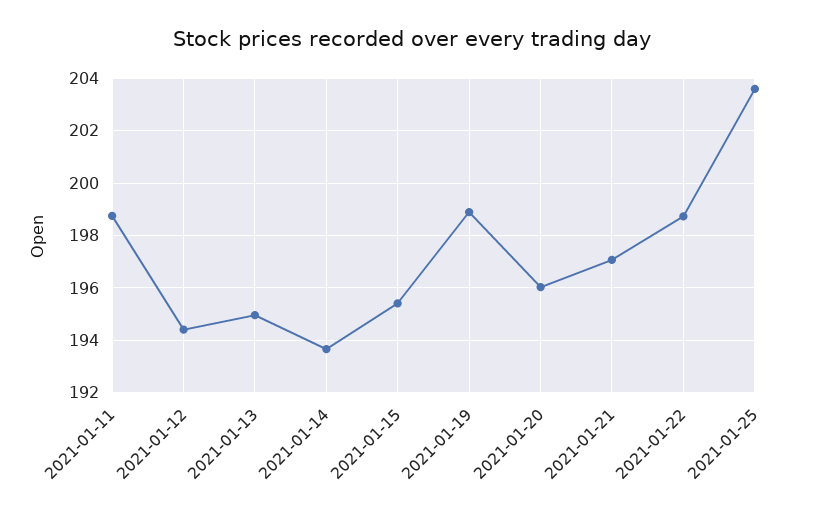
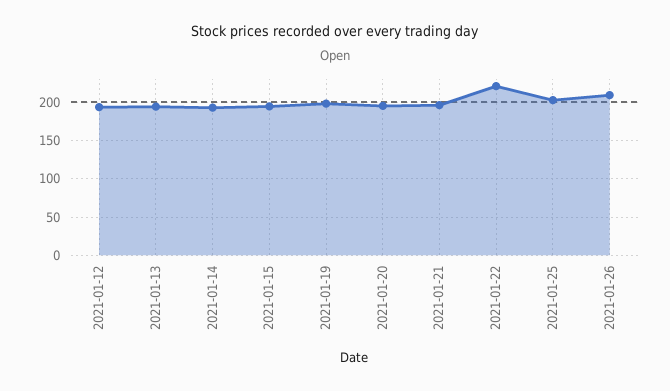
2021-01-11: 198.75 -> none
2021-01-22: 198.75 -> 220
2021-01-26: none -> 210

